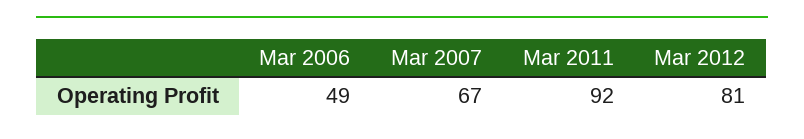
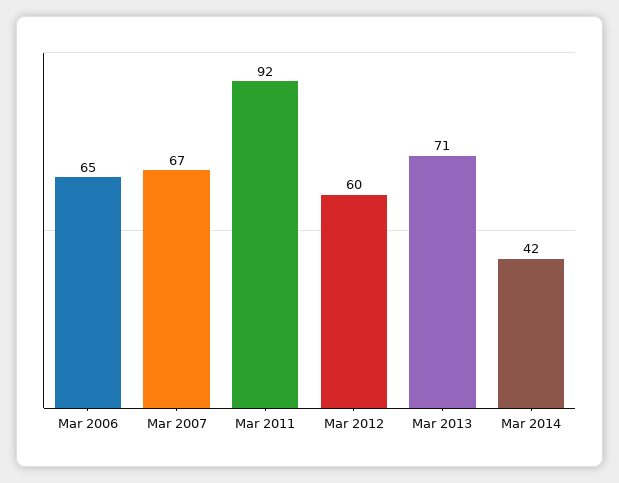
Mar 2006: 49 -> 65
Mar 2012: 81 -> 60
Mar 2013: none -> 71
Mar 2014: none -> 42

